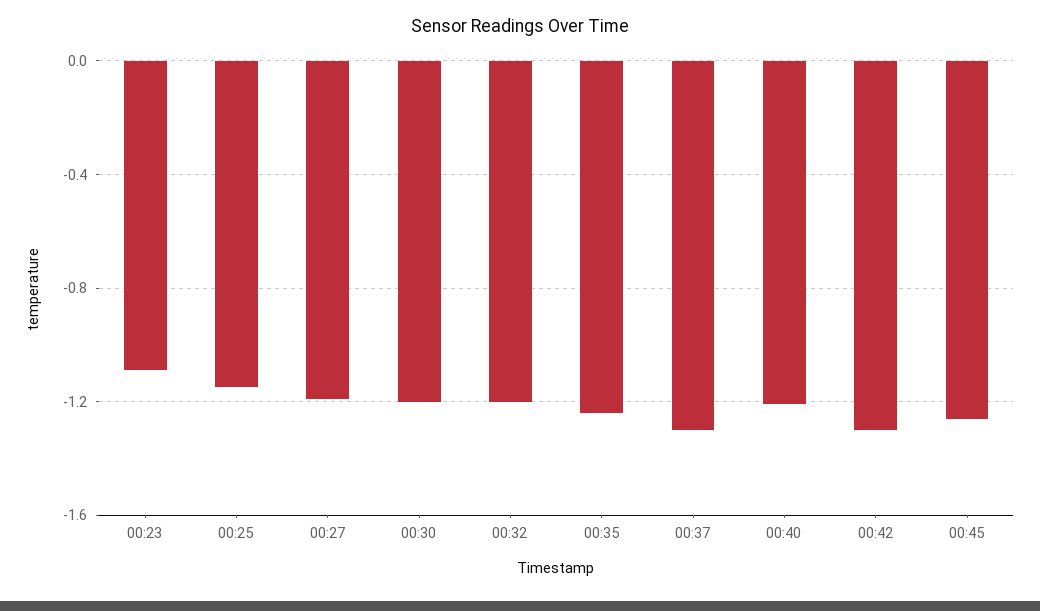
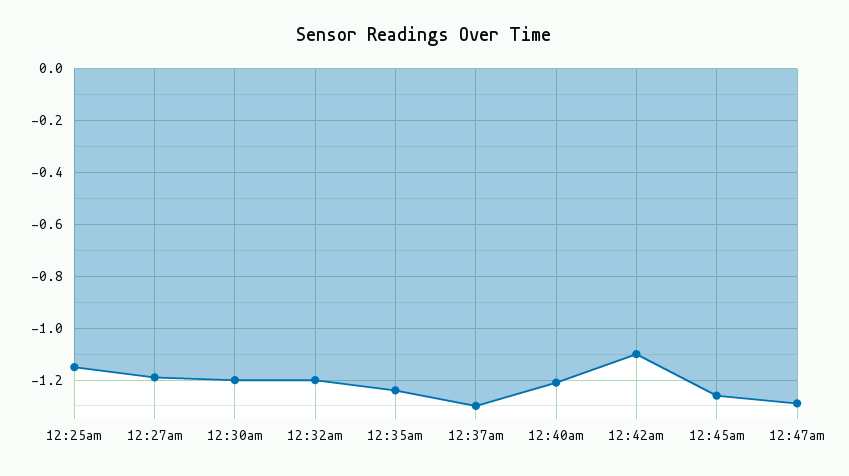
00:23: -1.1 -> none
00:42: -1.3 -> -1.1
12:47am: none -> -1.3

